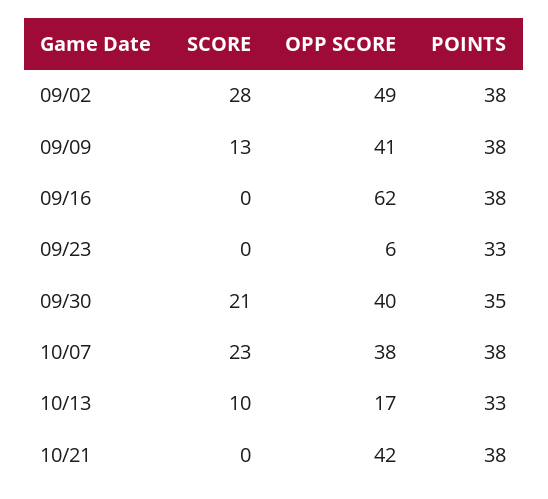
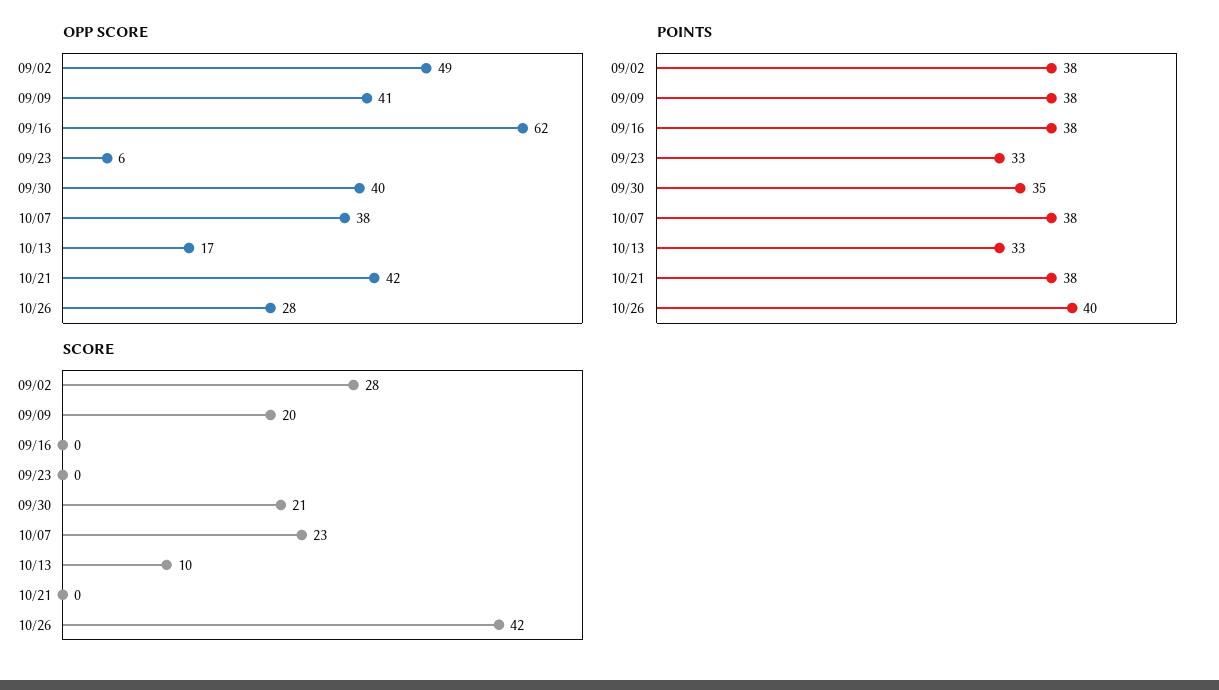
SCORE, 09/09: 13 -> 20
OPP SCORE, 10/26: none -> 28
POINTS, 10/26: none -> 40
SCORE, 10/26: none -> 42

